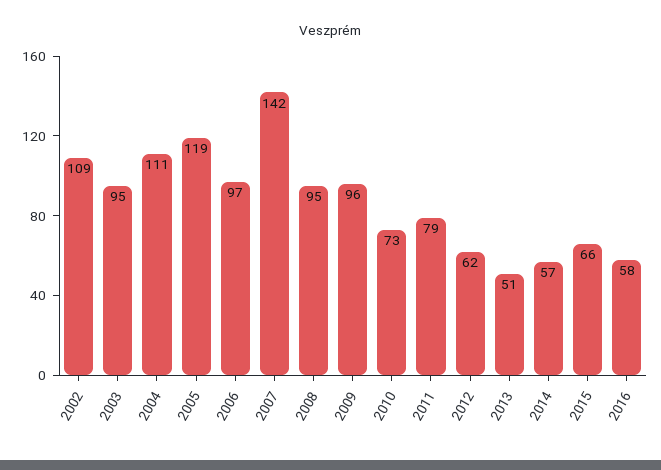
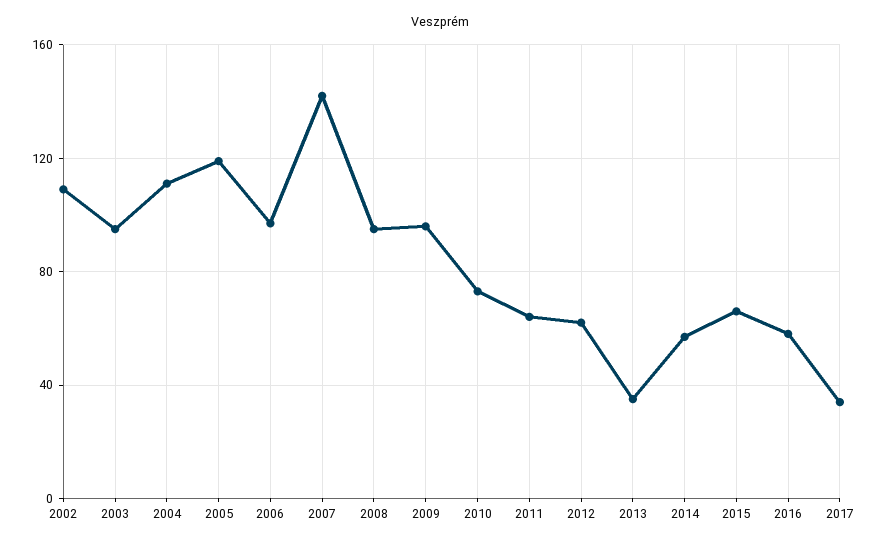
2011: 79 -> 65
2013: 51 -> 35
2017: none -> 35

